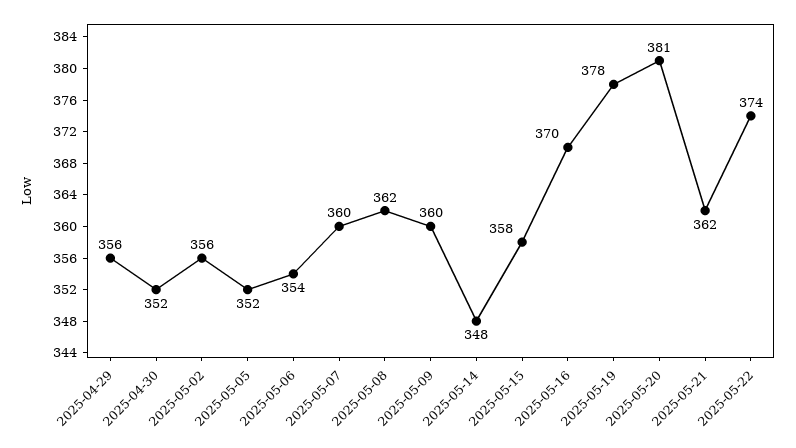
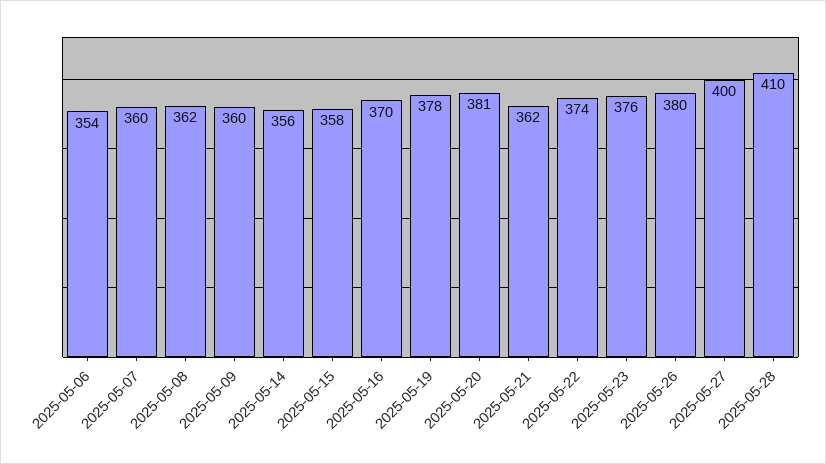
2025-04-29: 356 -> none
2025-04-30: 352 -> none
2025-05-02: 356 -> none
2025-05-05: 352 -> none
2025-05-14: 348 -> 356
2025-05-23: none -> 376
2025-05-26: none -> 380
2025-05-27: none -> 400
2025-05-28: none -> 410

